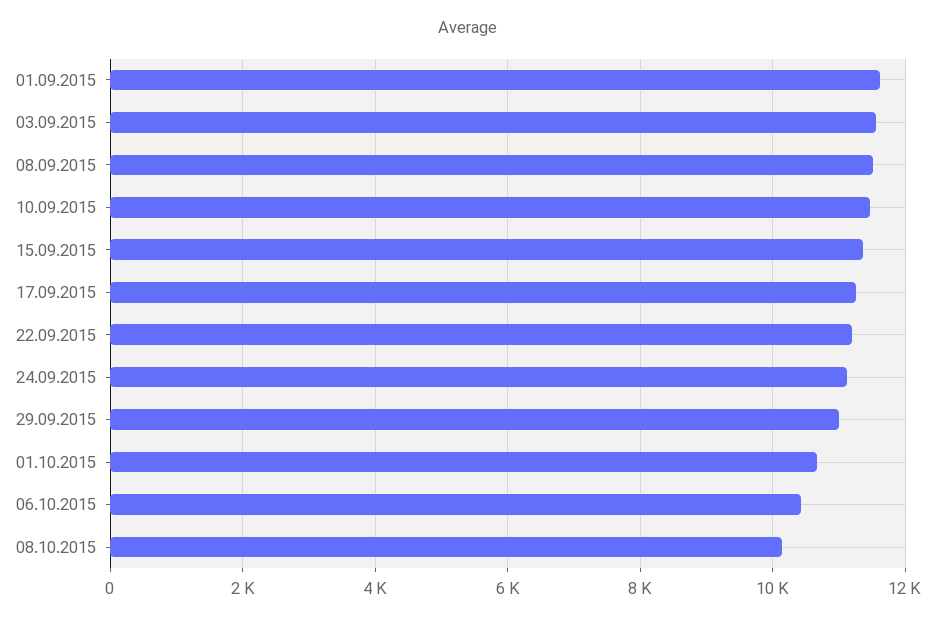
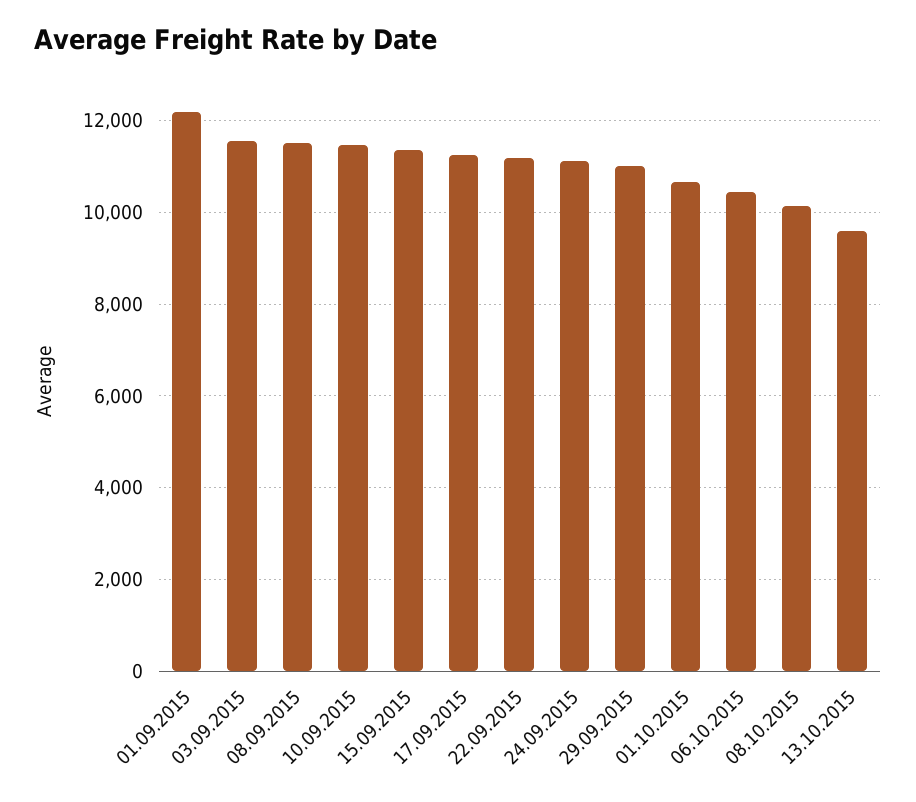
01.09.2015: 11600 -> 12200
13.10.2015: none -> 9600

